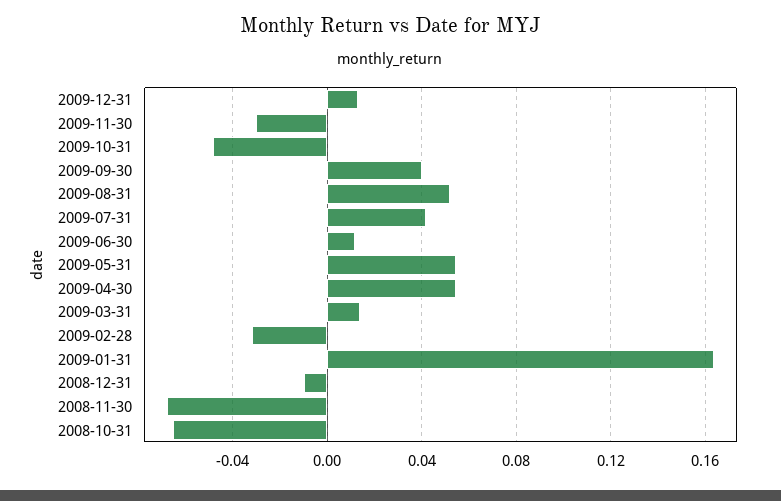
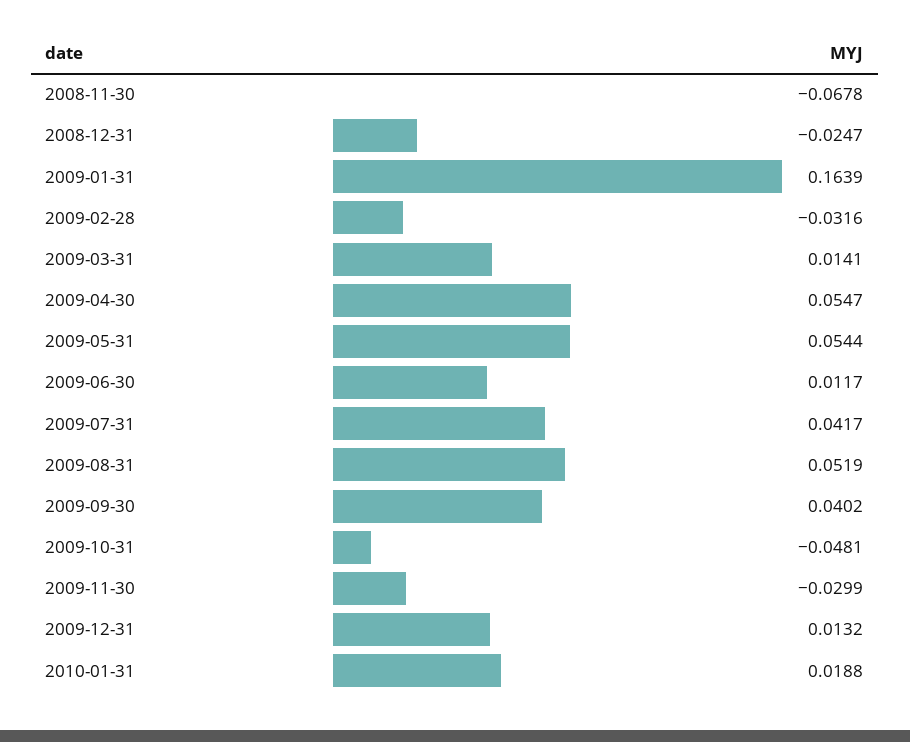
2008-12-31: -0.01 -> -0.0247
2008-10-31: -0.065 -> none
2010-01-31: none -> 0.0188

